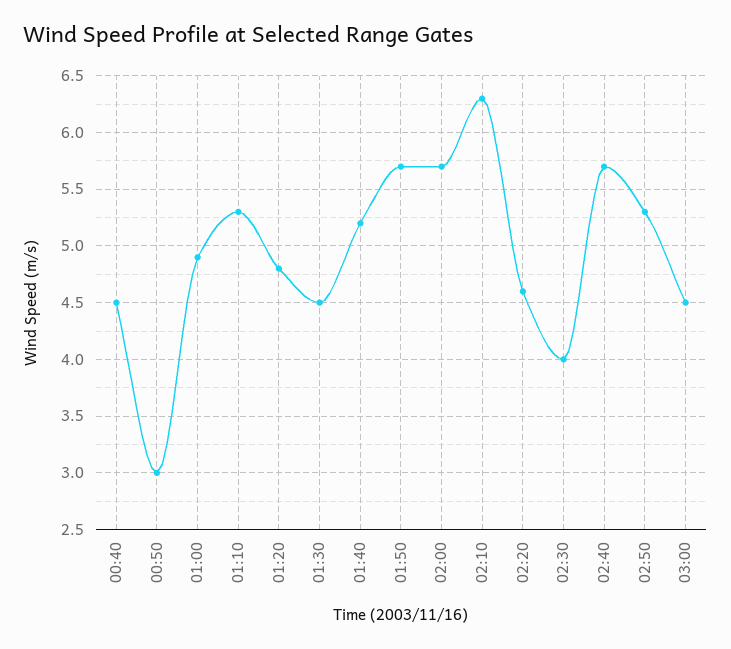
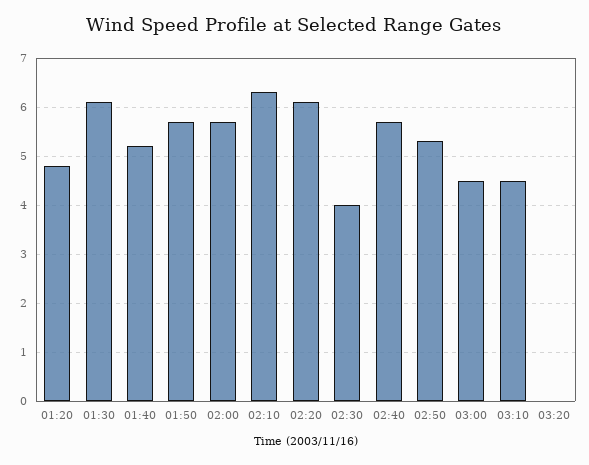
00:40: 4.5 -> none
00:50: 3 -> none
01:00: 4.9 -> none
01:10: 5.3 -> none
01:30: 4.5 -> 6
02:20: 4.6 -> 6
03:10: none -> 4.5
03:20: none -> 0

